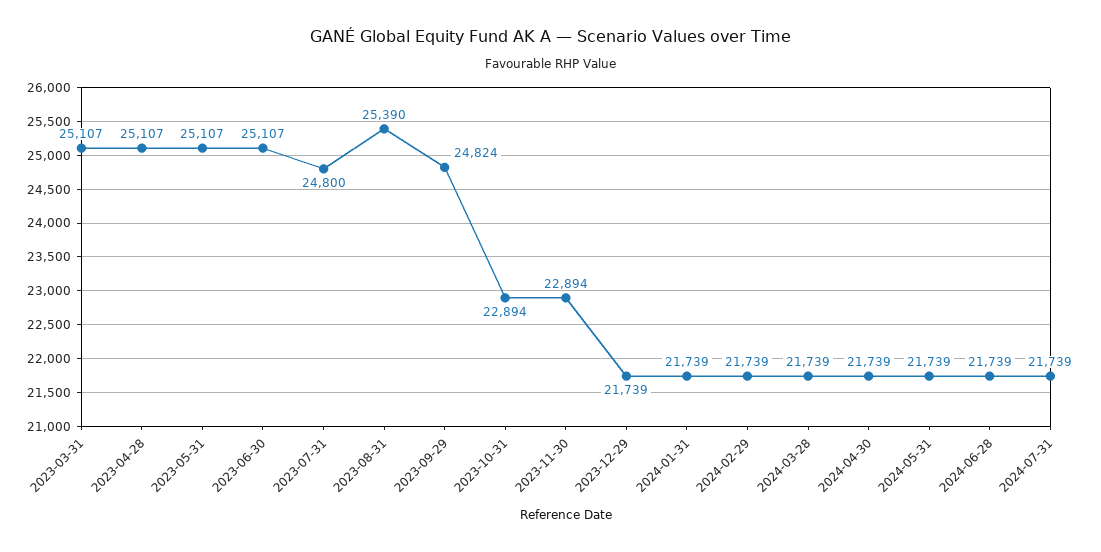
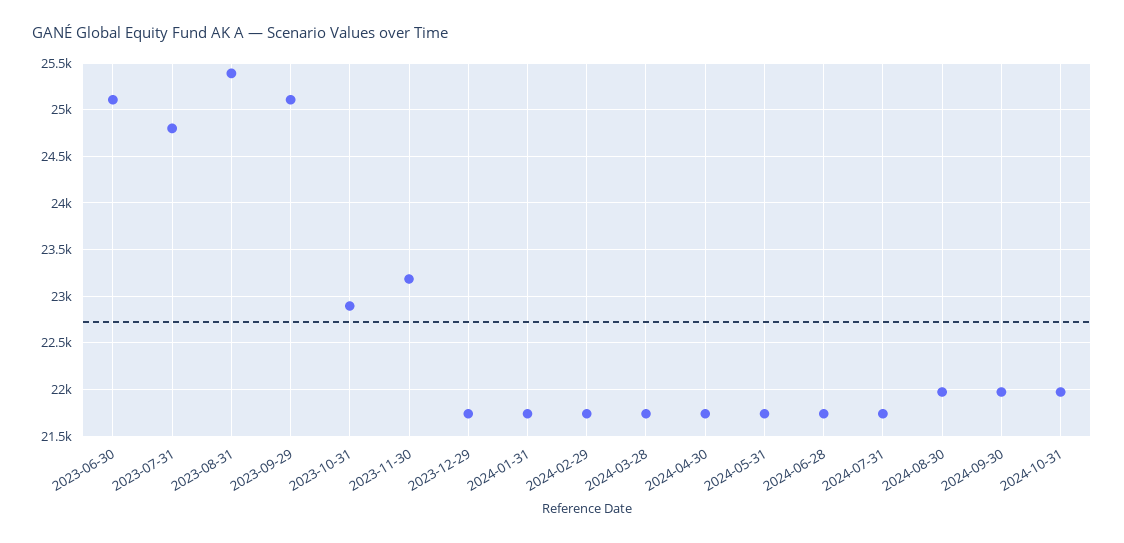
2023-03-31: 25107 -> none
2023-04-28: 25107 -> none
2023-05-31: 25107 -> none
2023-09-29: 24824 -> 25100
2023-11-30: 22894 -> 23200
2024-08-30: none -> 22000
2024-09-30: none -> 22000
2024-10-31: none -> 22000

